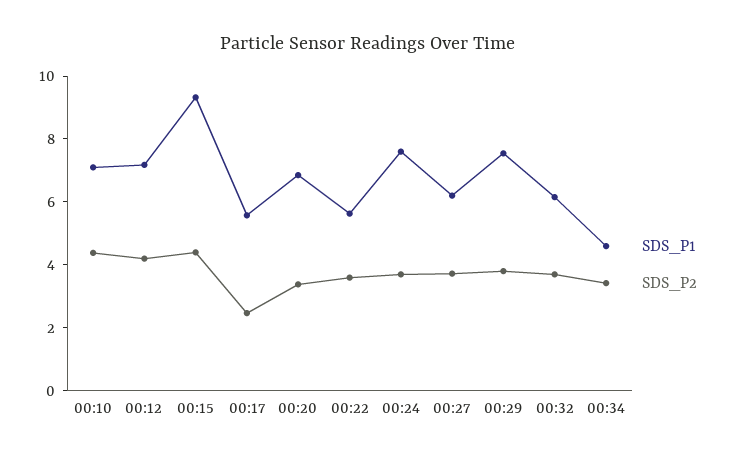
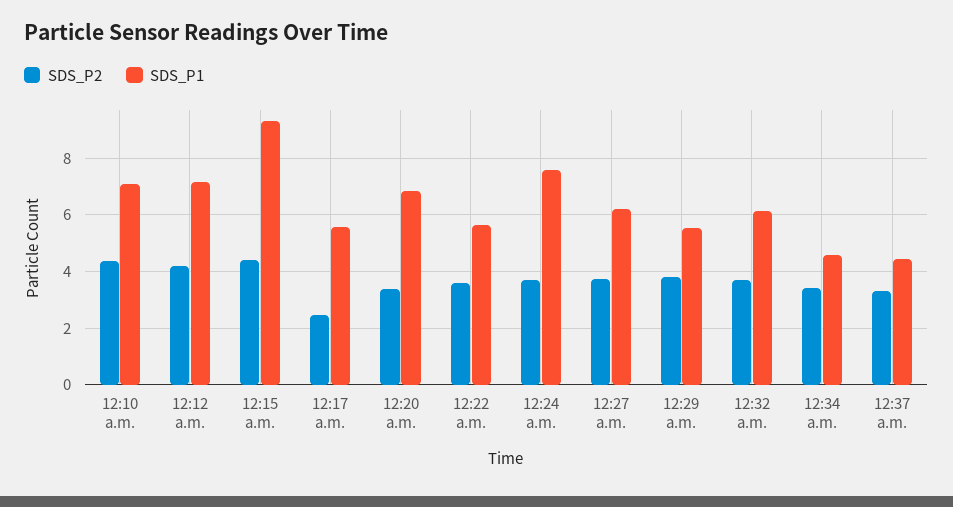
SDS_P1, 00:29: 7.5 -> 5.5
SDS_P2, 12:37 a.m.: none -> 3.25
SDS_P1, 12:37 a.m.: none -> 4.5

